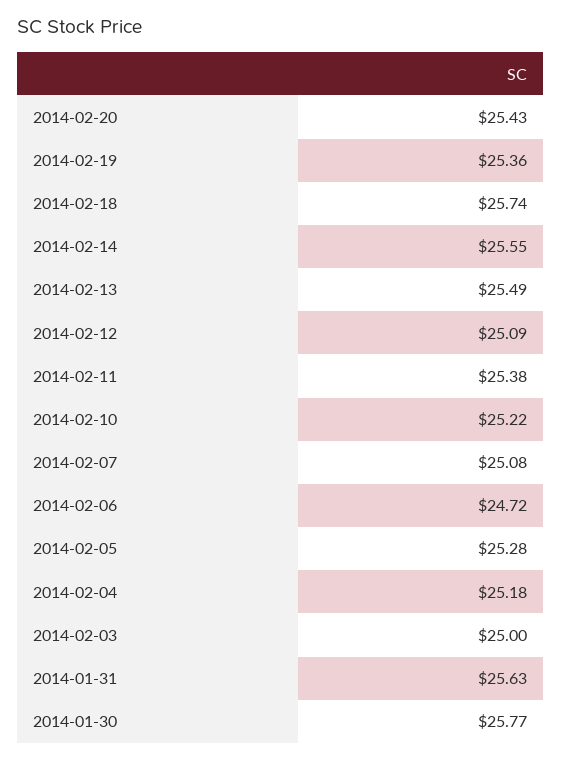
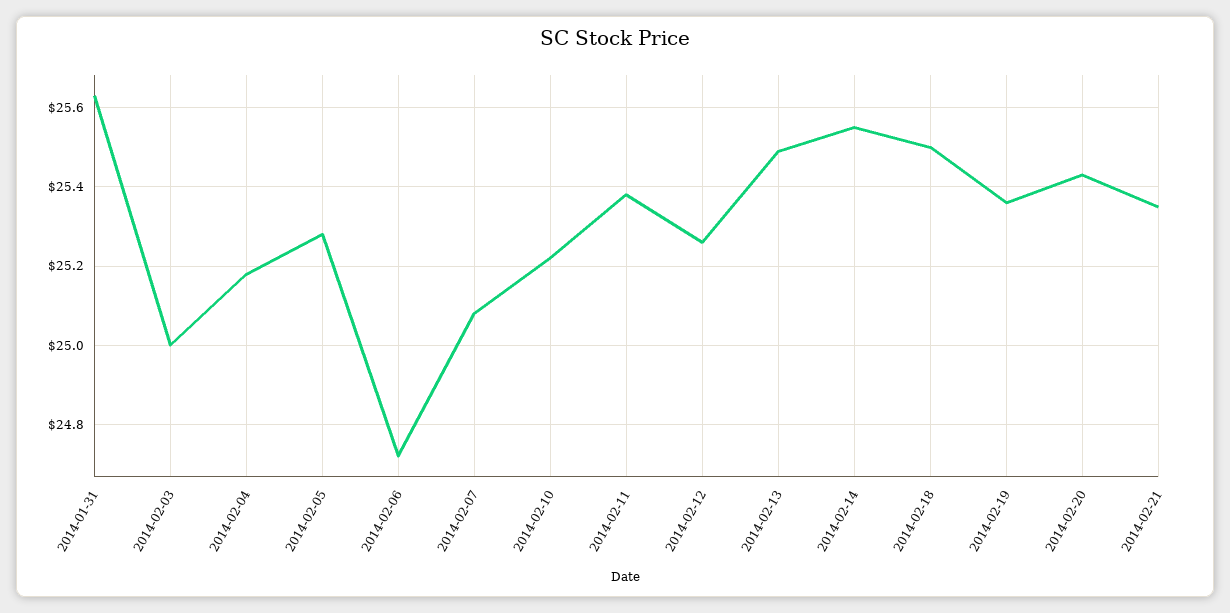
2014-02-18: 25.74 -> 25.5
2014-02-12: 25.09 -> 25.25
2014-01-30: 25.77 -> none
2014-02-21: none -> 25.35

